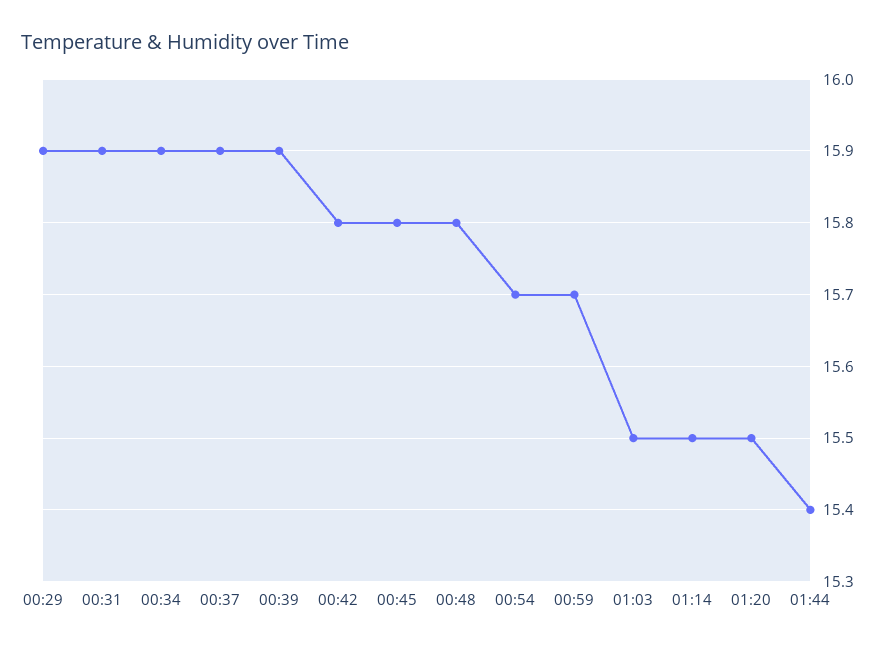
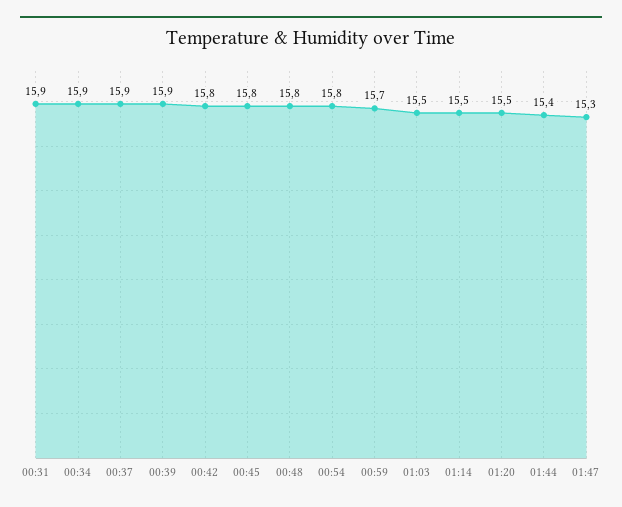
00:29: 15.9 -> none
00:54: 15.7 -> 15.8
01:47: none -> 15.3

